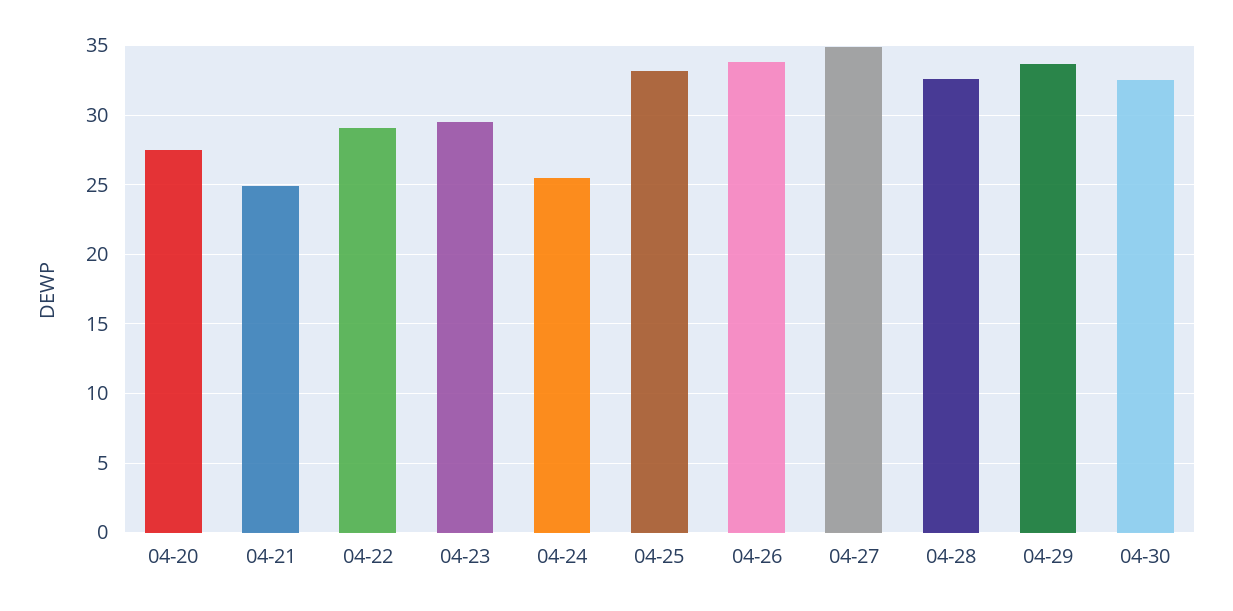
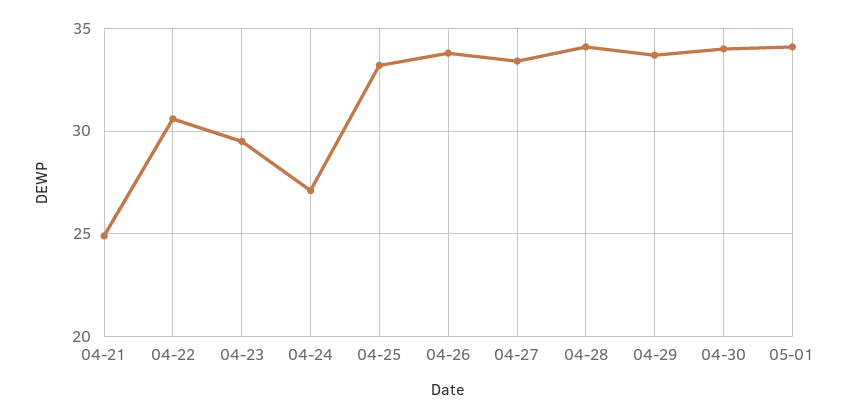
04-20: 27.5 -> none
04-22: 29 -> 30.5
04-24: 25.5 -> 27
04-27: 35 -> 33.5
04-28: 32.5 -> 34
04-30: 32.5 -> 34
05-01: none -> 34

